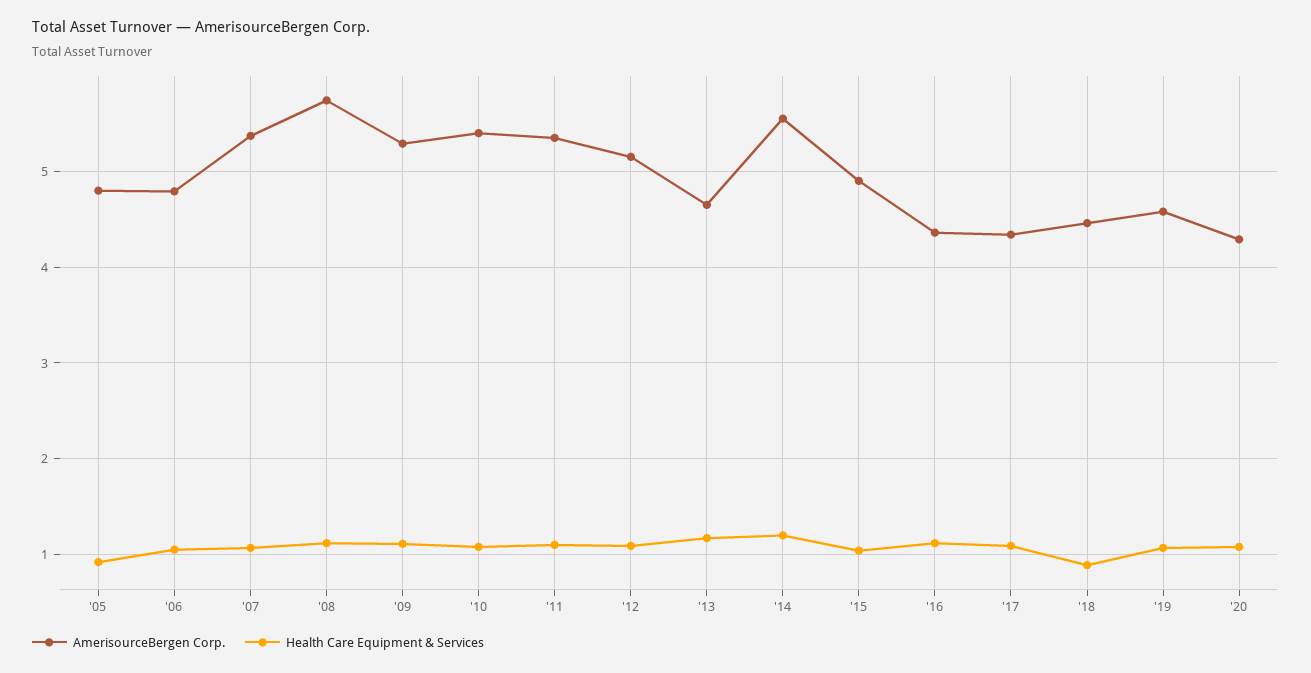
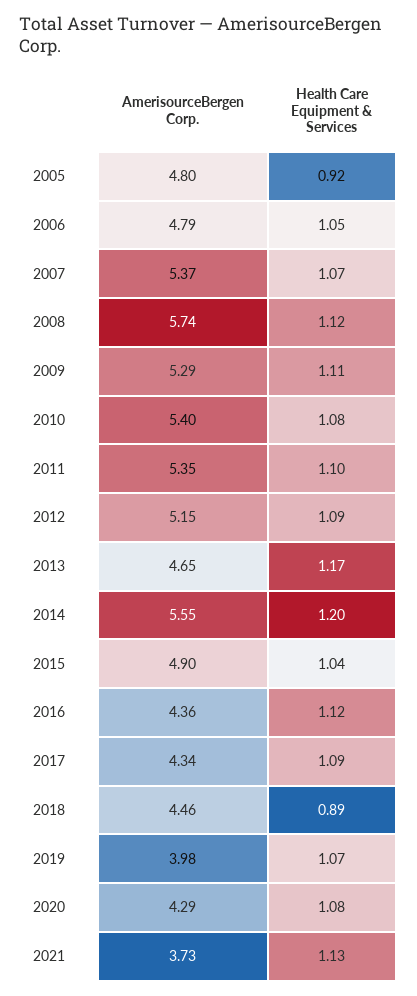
AmerisourceBergen Corp., '19: 4.6 -> 3.98
AmerisourceBergen Corp., 2021: none -> 3.73
Health Care Equipment & Services, 2021: none -> 1.13

